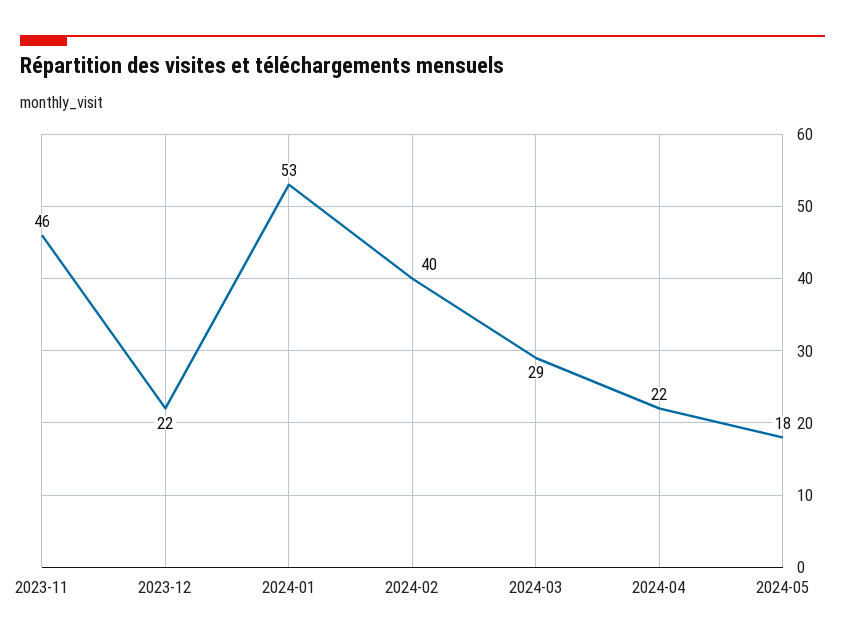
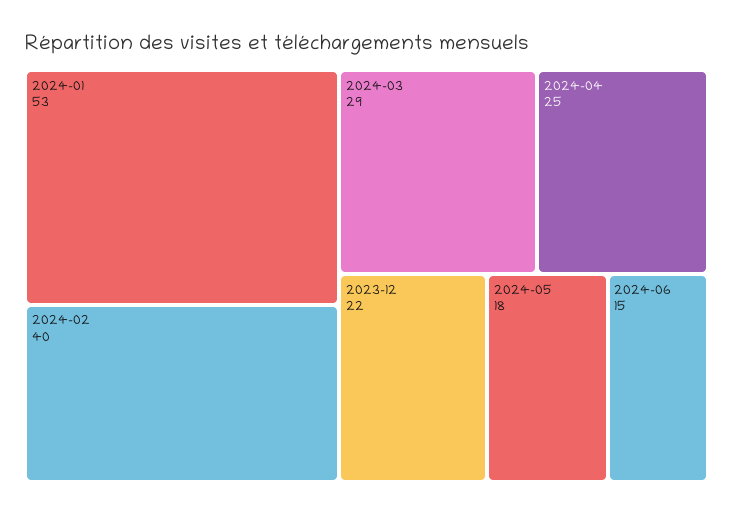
2023-11: 46 -> none
2024-04: 22 -> 25
2024-06: none -> 15

